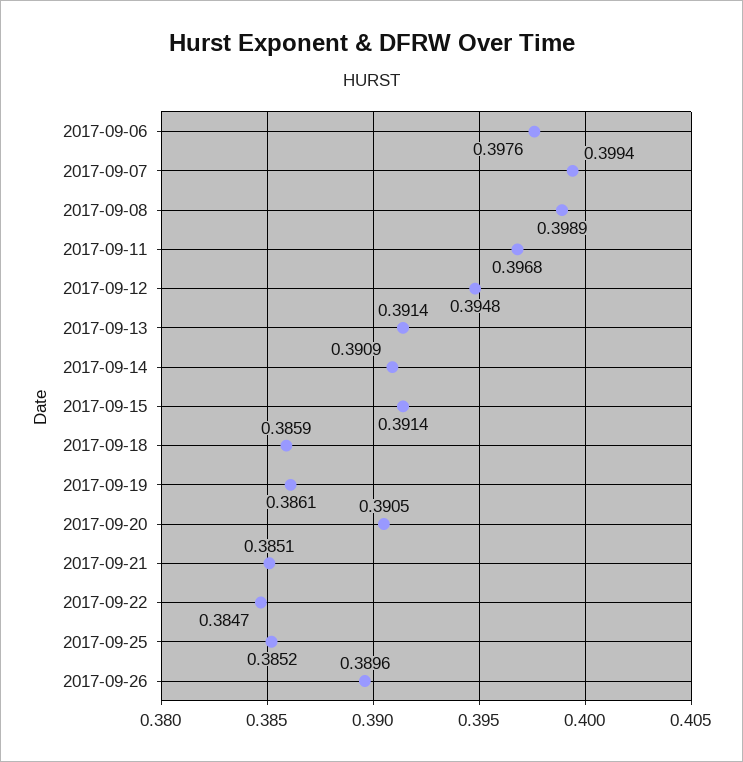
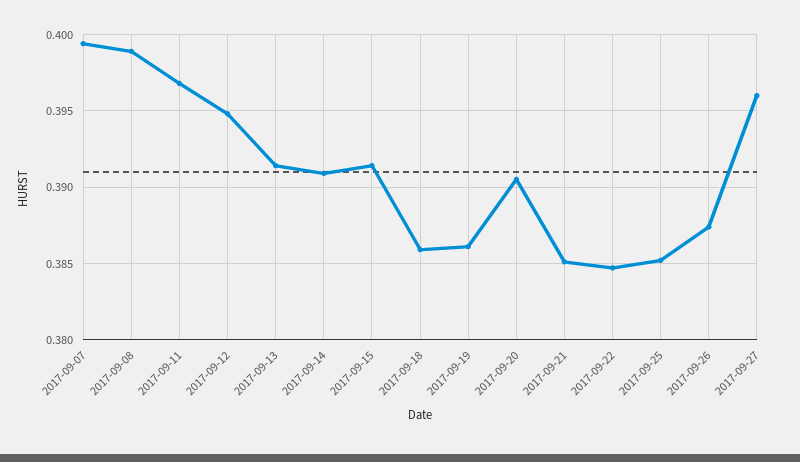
2017-09-06: 0.3976 -> none
2017-09-26: 0.3896 -> 0.3875
2017-09-27: none -> 0.396

